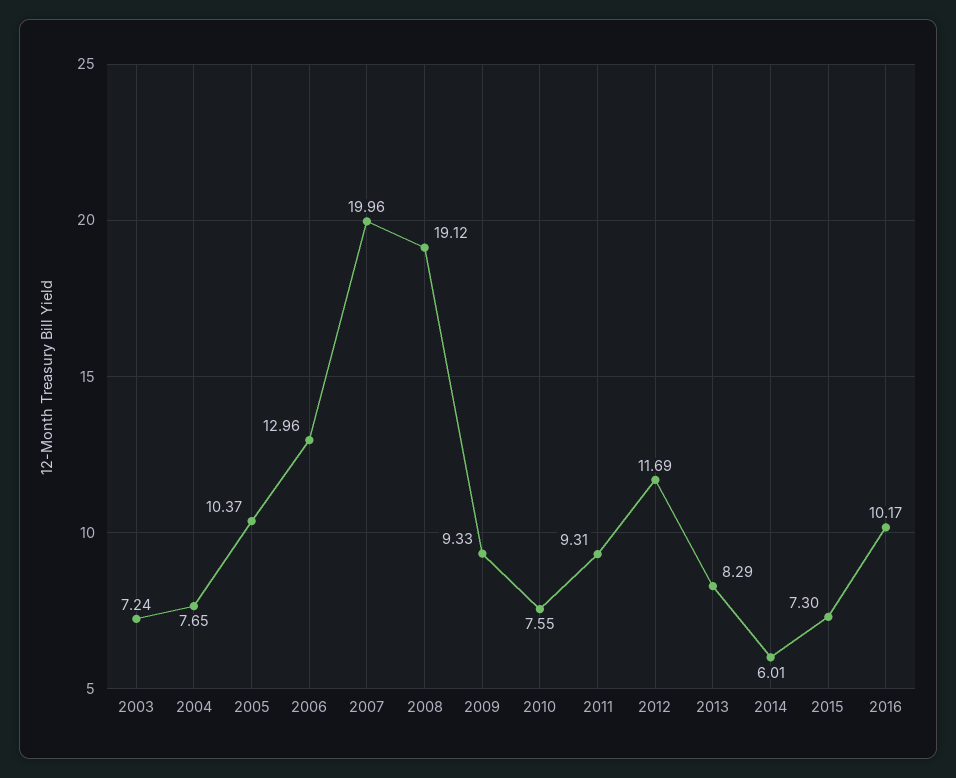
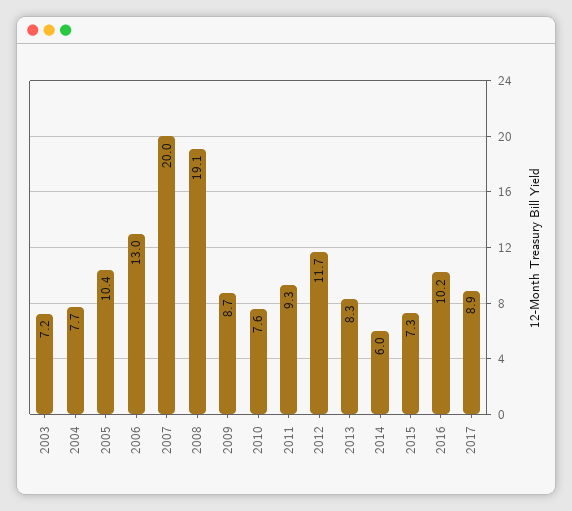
2009: 9.33 -> 8.7
2017: none -> 8.9

